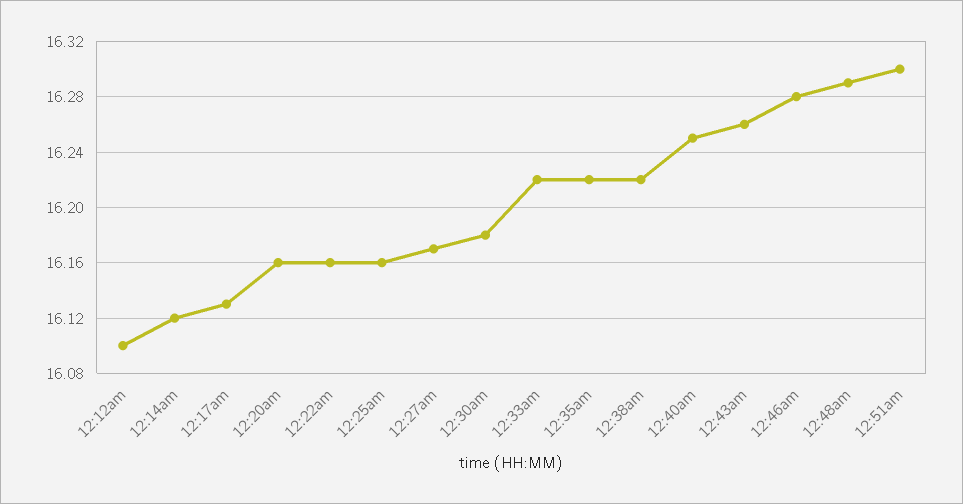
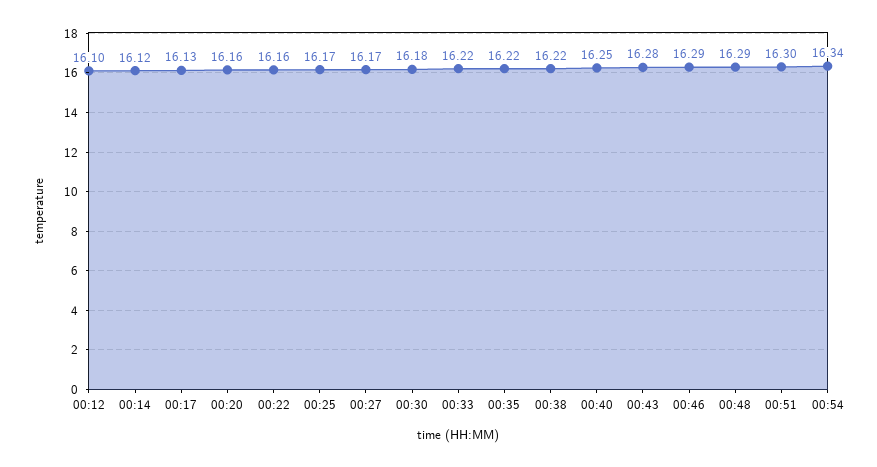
12:25am: 16.16 -> 16.17
12:43am: 16.26 -> 16.28
12:46am: 16.28 -> 16.29
00:54: none -> 16.34

